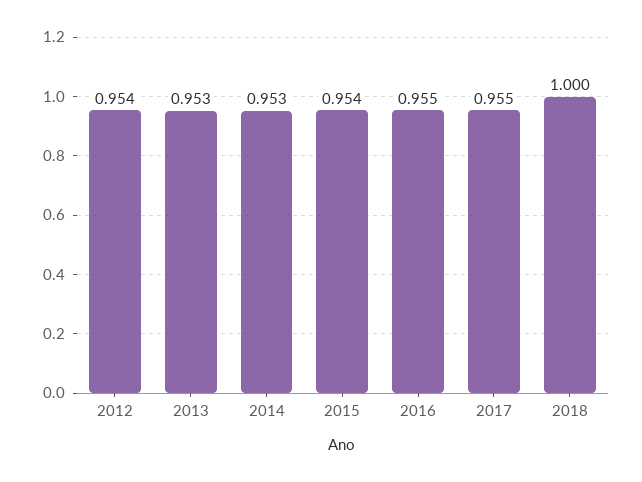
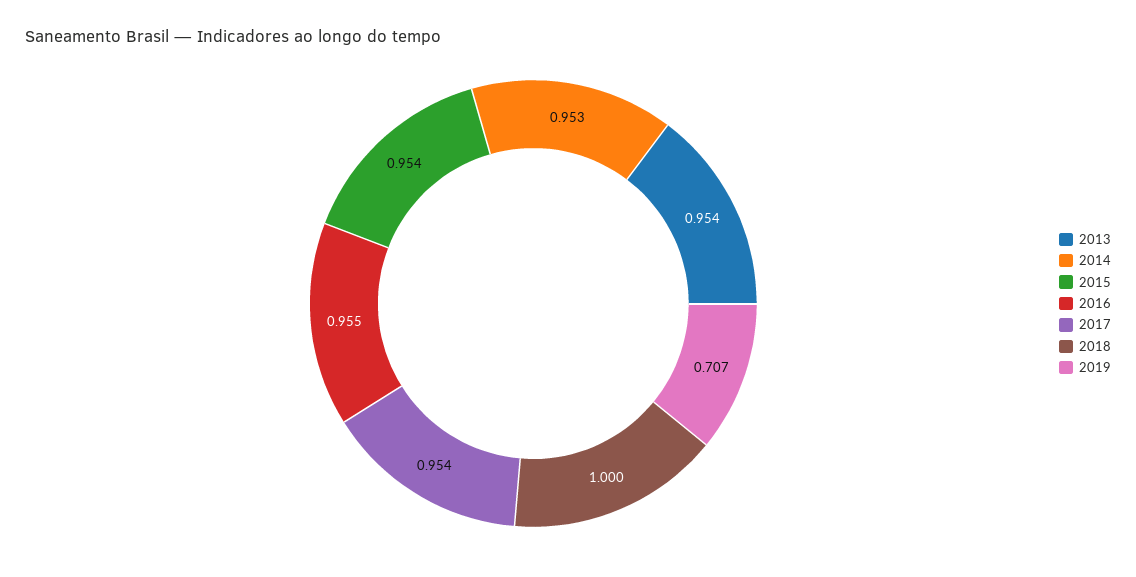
2012: 0.954 -> none
2013: 0.953 -> 0.954
2017: 0.955 -> 0.954
2019: none -> 0.707

